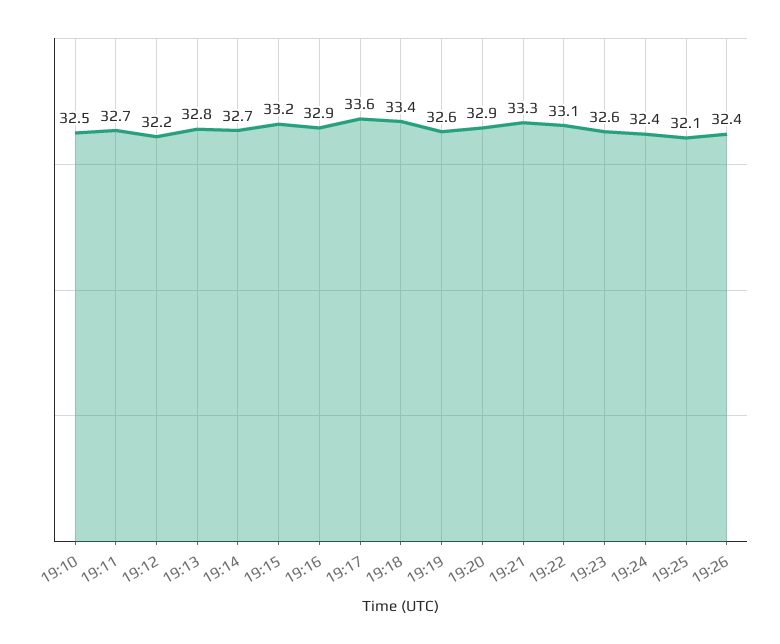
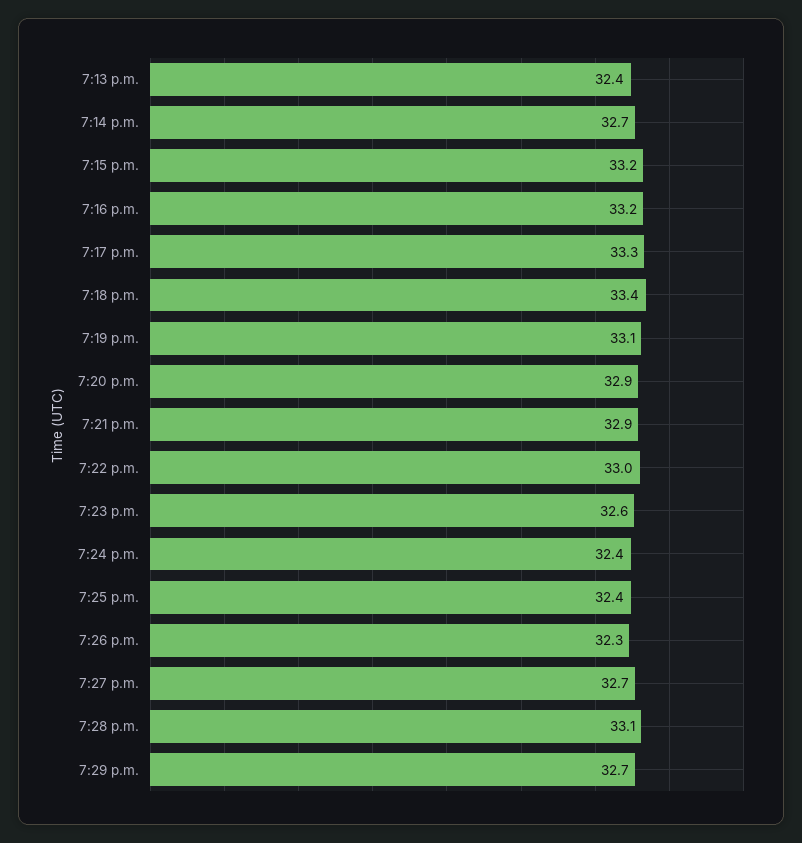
19:10: 32.5 -> none
19:11: 32.7 -> none
19:12: 32.2 -> none
19:13: 32.8 -> 32.4
19:16: 32.9 -> 33.2
19:17: 33.6 -> 33.3
19:19: 32.6 -> 33.1
19:21: 33.3 -> 32.9
19:22: 33.1 -> 33
19:25: 32.1 -> 32.4
19:26: 32.4 -> 32.3
7:27 p.m.: none -> 32.7
7:28 p.m.: none -> 33.1
7:29 p.m.: none -> 32.7

